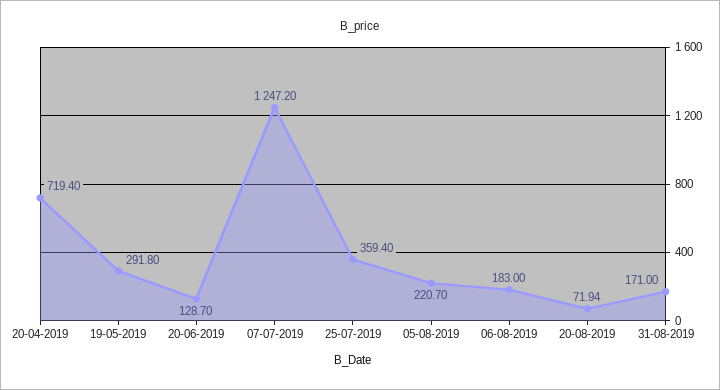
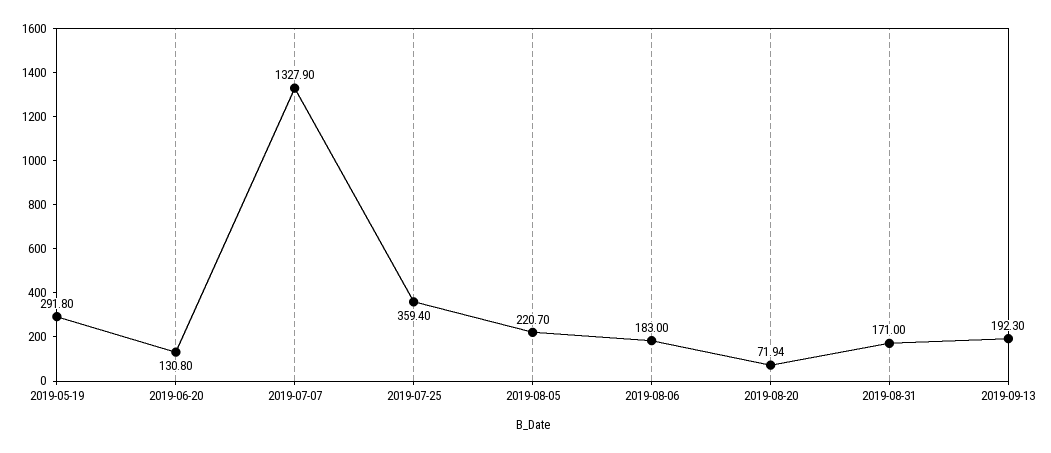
20-04-2019: 719.4 -> none
20-06-2019: 128.7 -> 130.8
07-07-2019: 1247.2 -> 1327.9
2019-09-13: none -> 192.3

